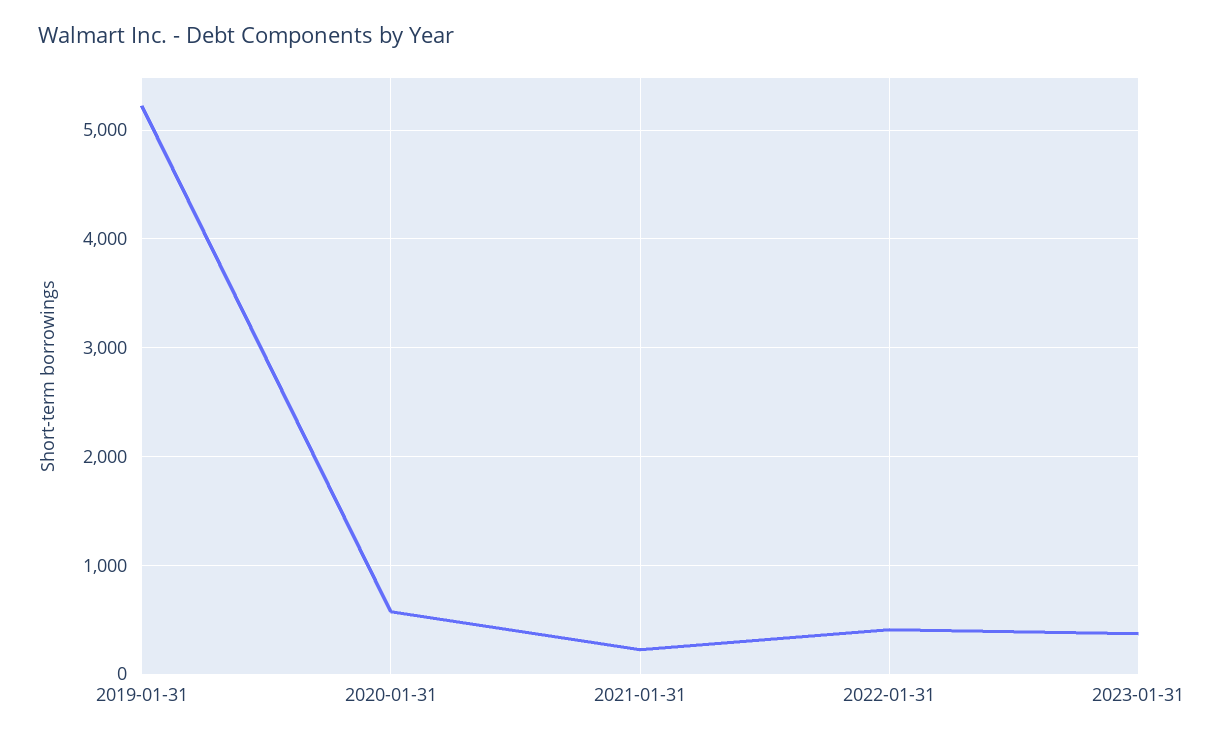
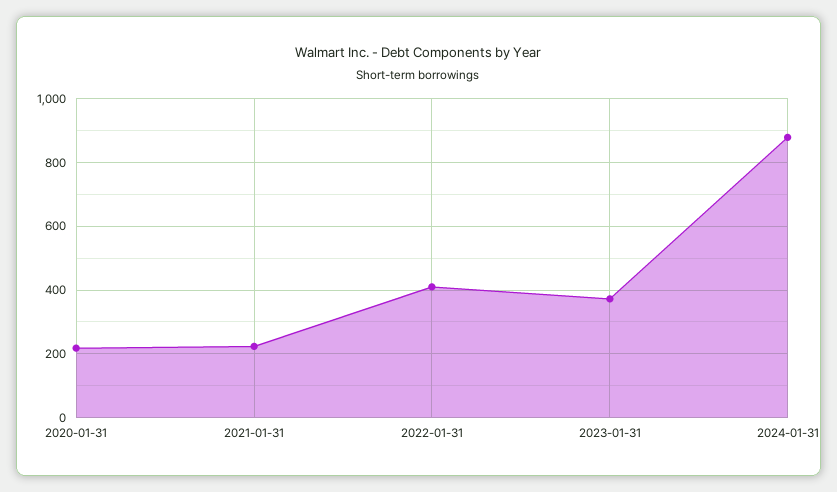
2019-01-31: 5200 -> none
2020-01-31: 600 -> 220
2024-01-31: none -> 880

